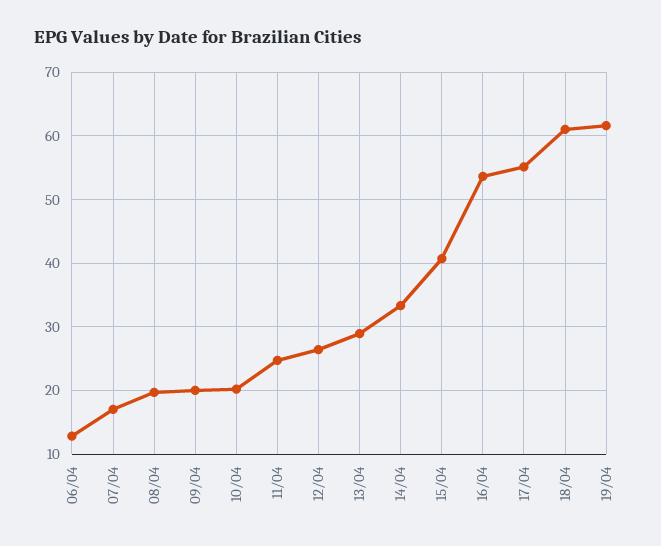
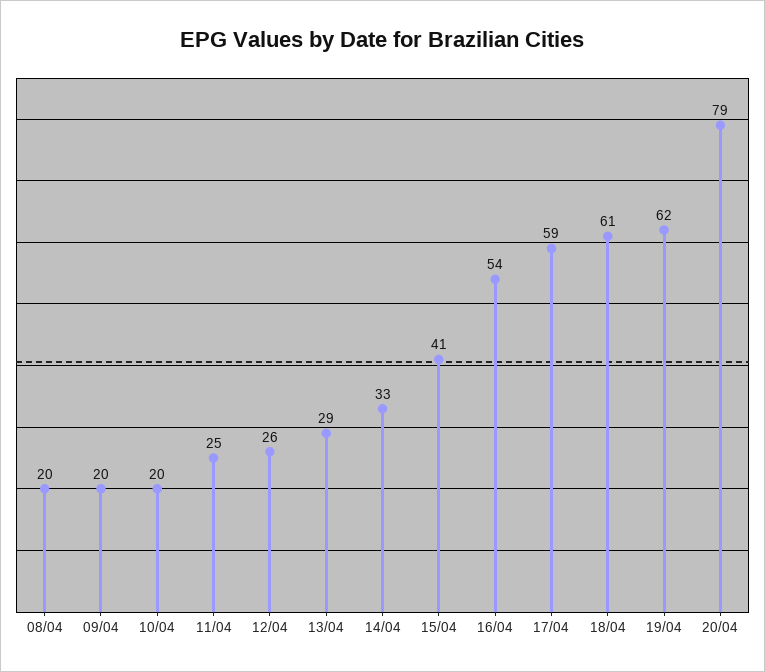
06/04: 13 -> none
07/04: 17 -> none
17/04: 55 -> 59
20/04: none -> 79

